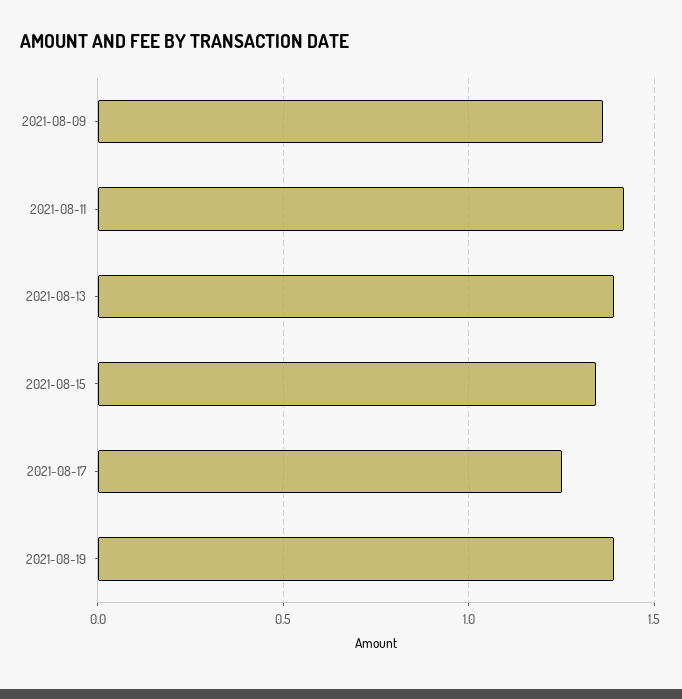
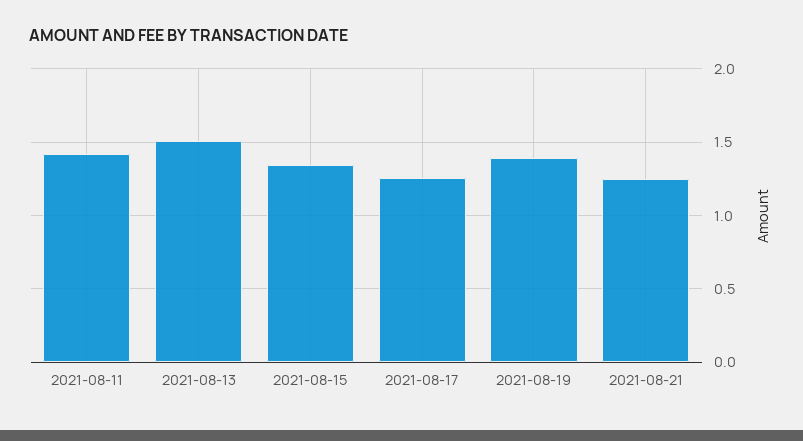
2021-08-09: 1.35 -> none
2021-08-13: 1.4 -> 1.5
2021-08-21: none -> 1.25

